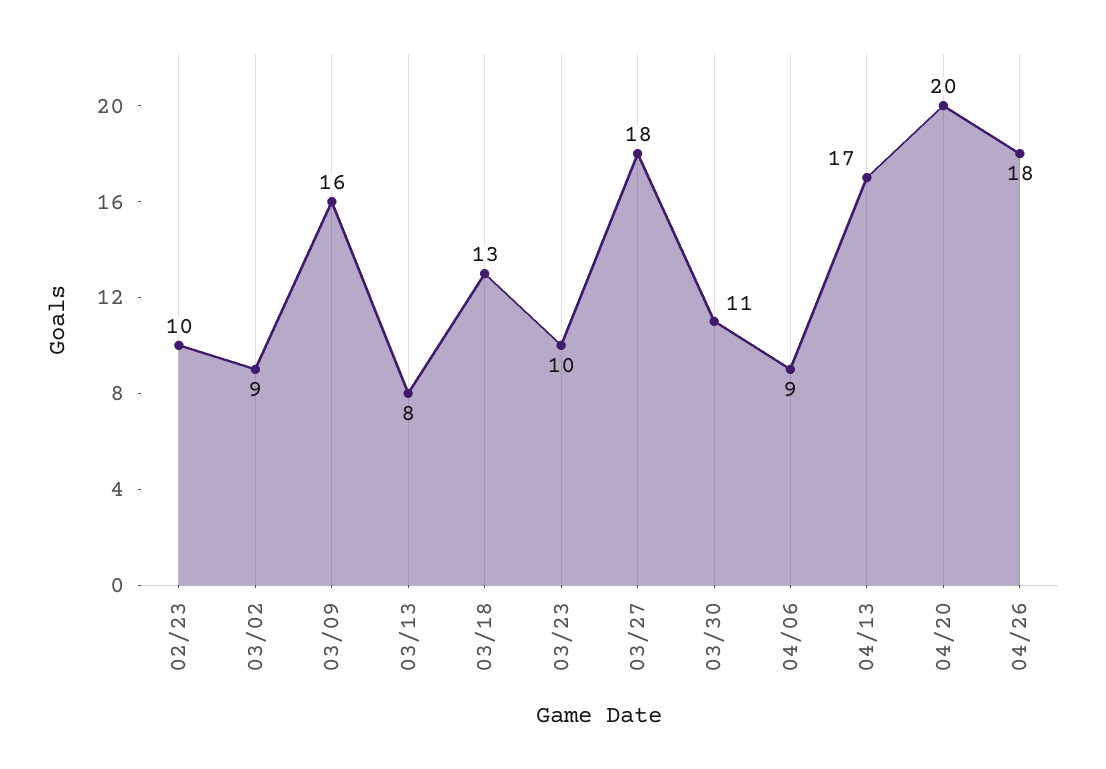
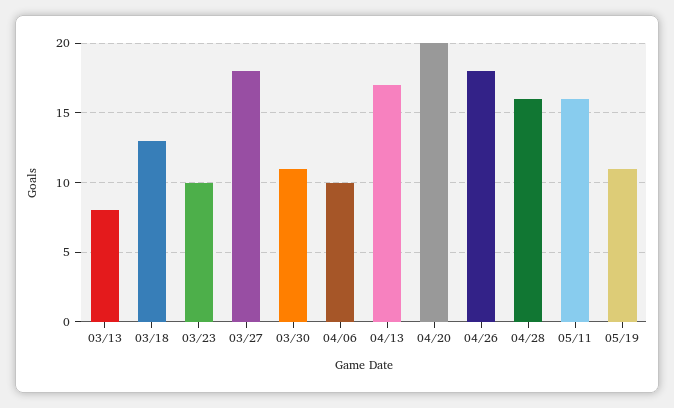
02/23: 10 -> none
03/02: 9 -> none
03/09: 16 -> none
04/06: 9 -> 10
04/28: none -> 16
05/11: none -> 16
05/19: none -> 11

